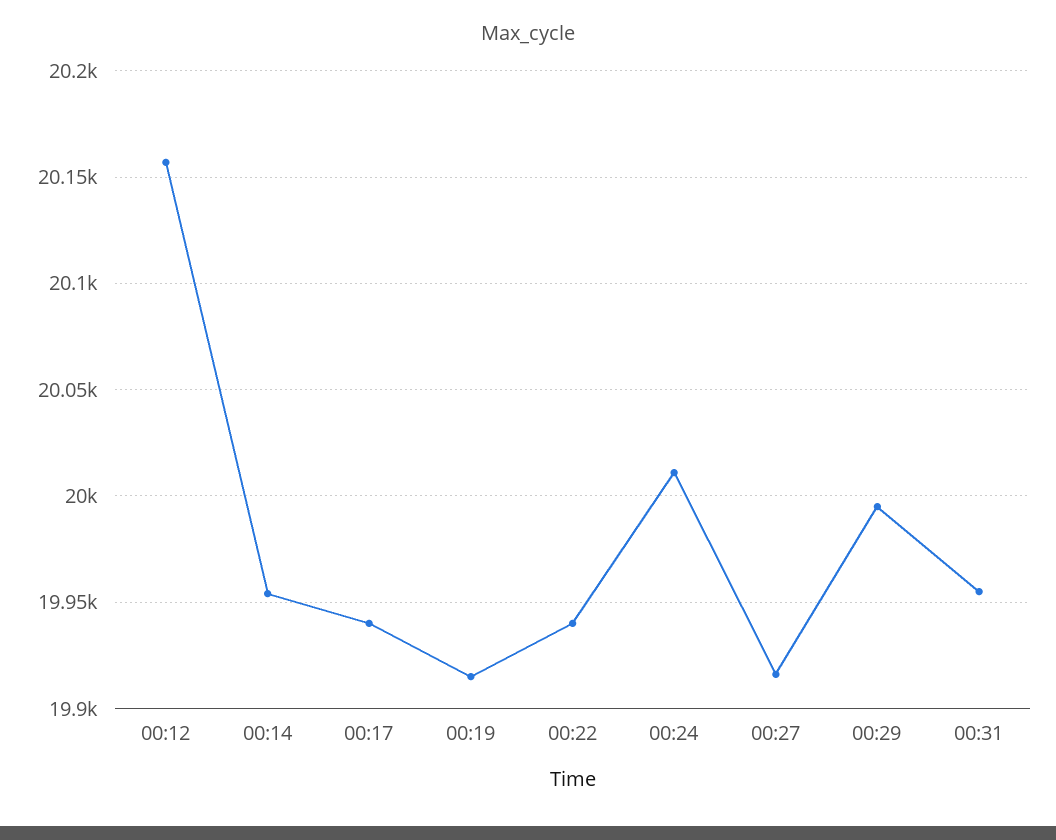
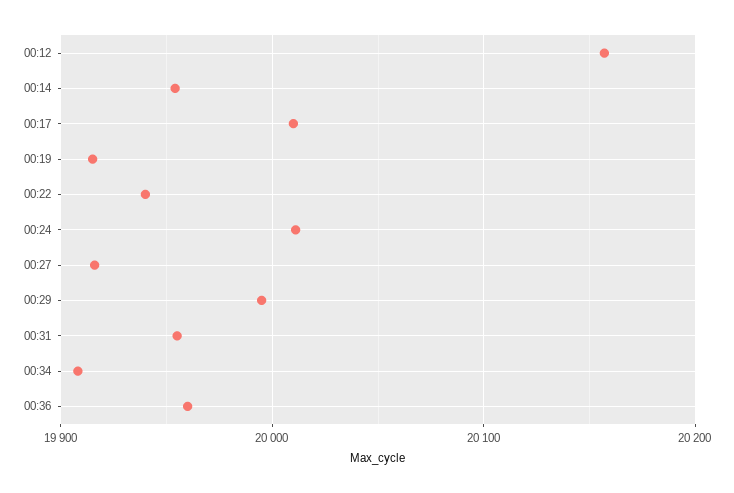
00:17: 19940 -> 20010
00:34: none -> 19910
00:36: none -> 19960

